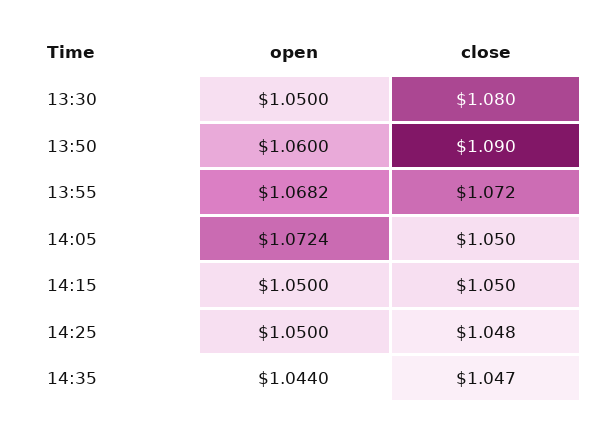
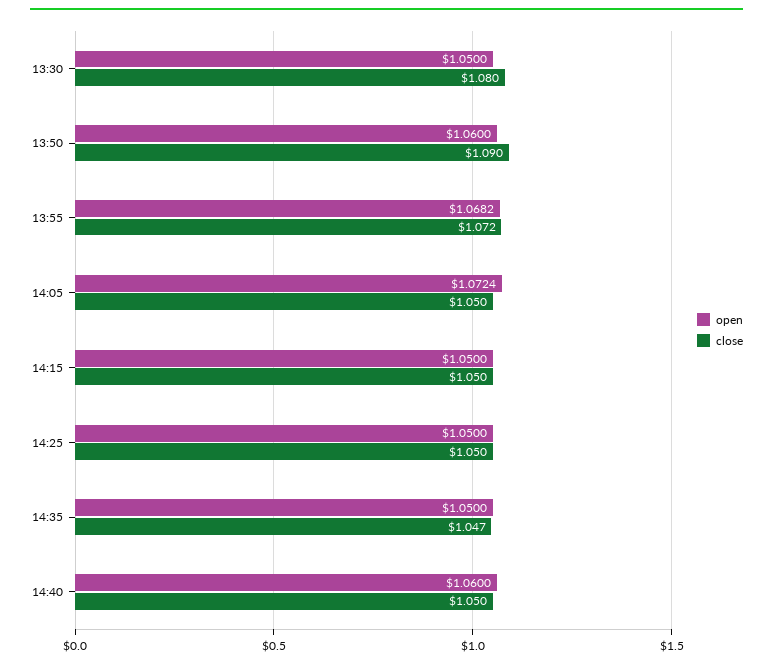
close, 14:25: 1.048 -> 1.05
open, 14:35: 1.044 -> 1.05
open, 14:40: none -> 1.06
close, 14:40: none -> 1.05

